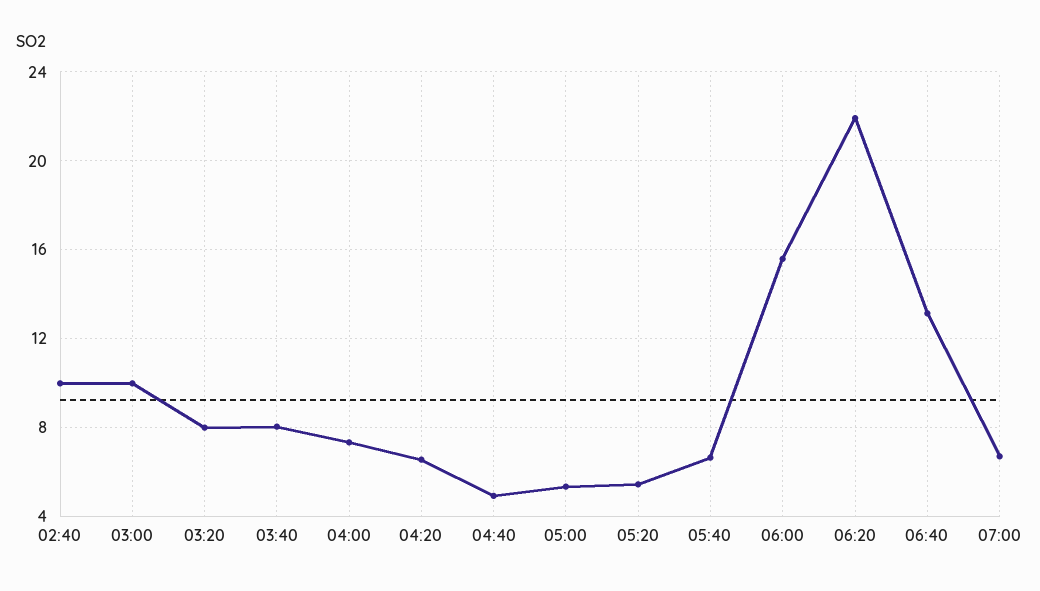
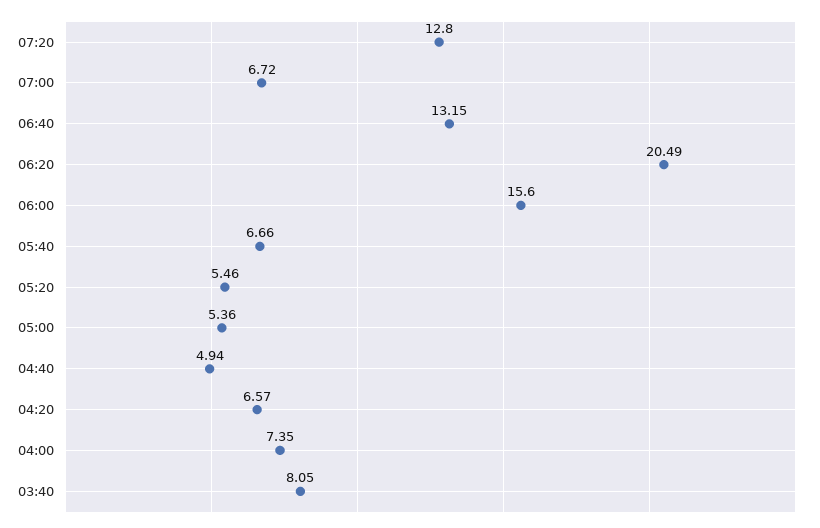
02:40: 10 -> none
03:00: 10 -> none
03:20: 8 -> none
06:20: 22 -> 20.49
07:20: none -> 12.8

